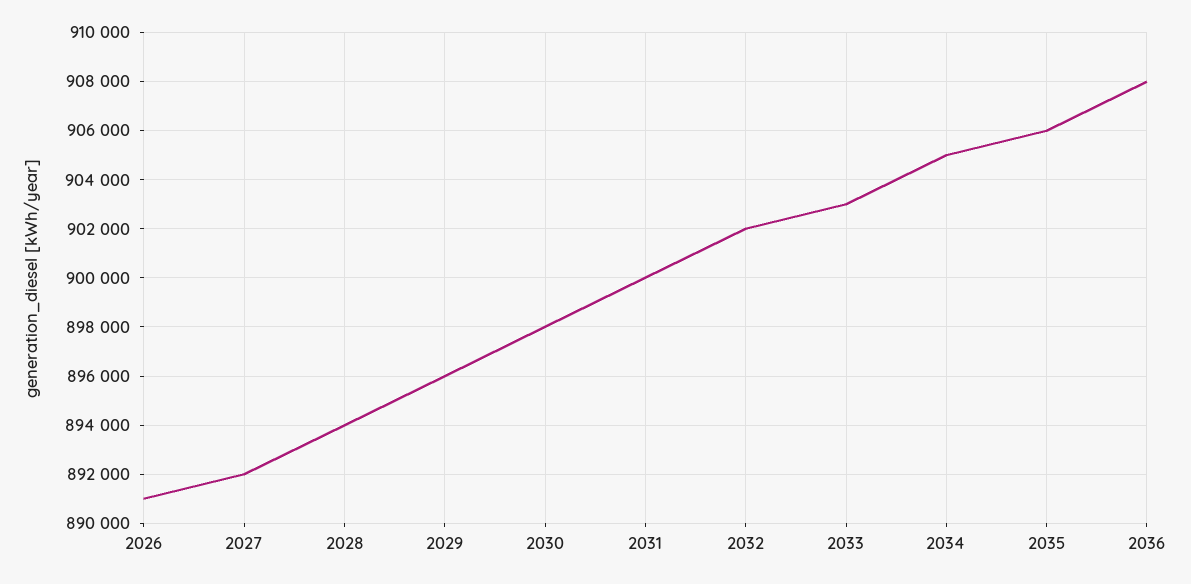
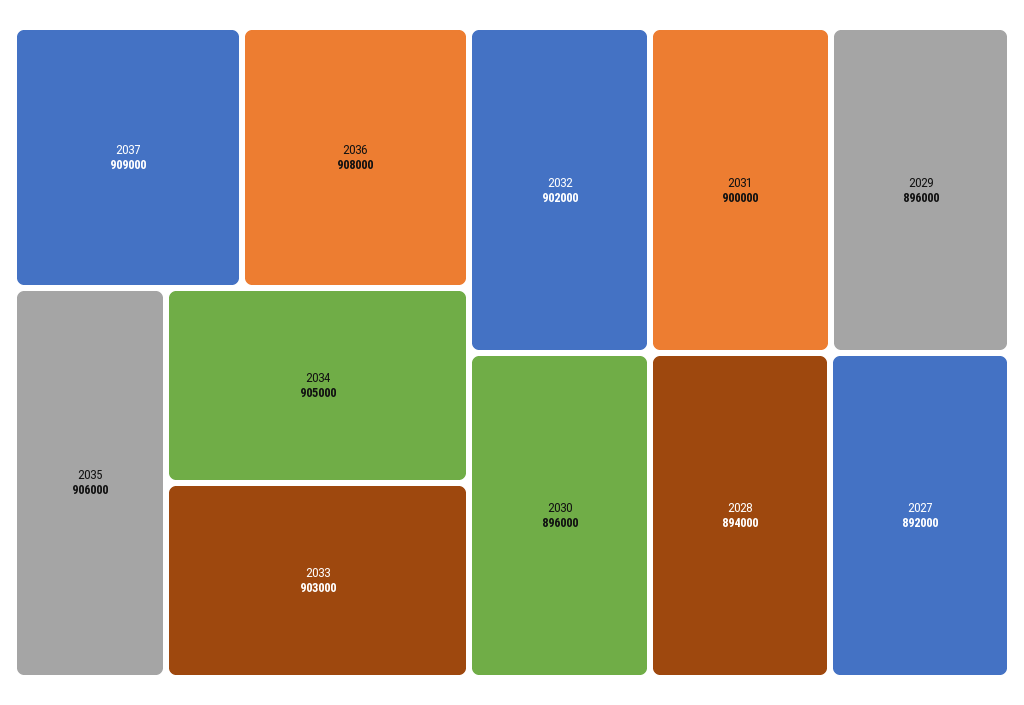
2026: 891000 -> none
2030: 898000 -> 896000
2037: none -> 909000

